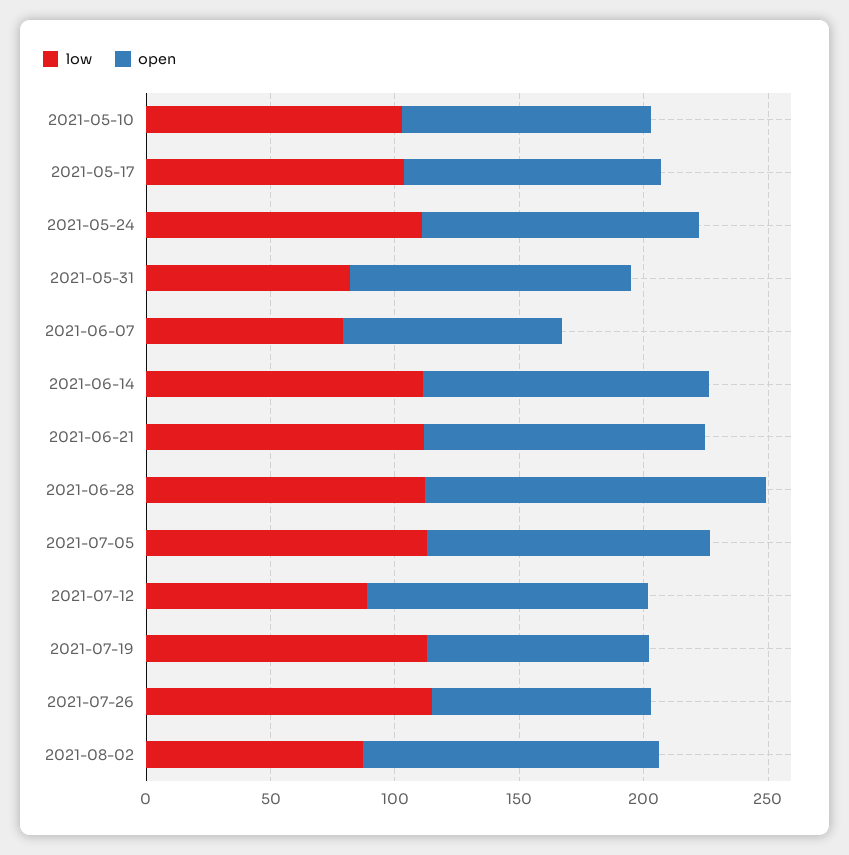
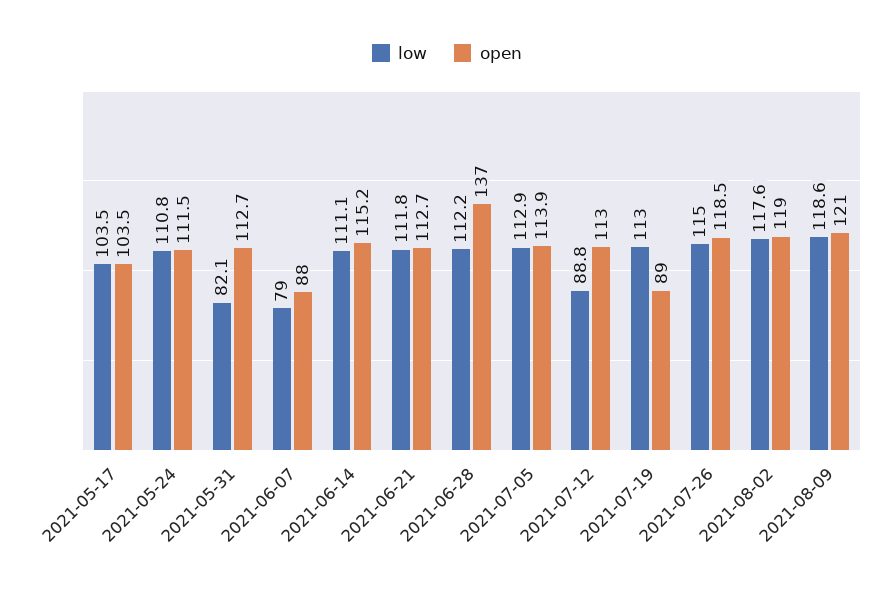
low, 2021-05-10: 100 -> none
open, 2021-05-10: 100 -> none
open, 2021-07-26: 90 -> 118.5
low, 2021-08-02: 90 -> 117.6
low, 2021-08-09: none -> 118.6
open, 2021-08-09: none -> 121

